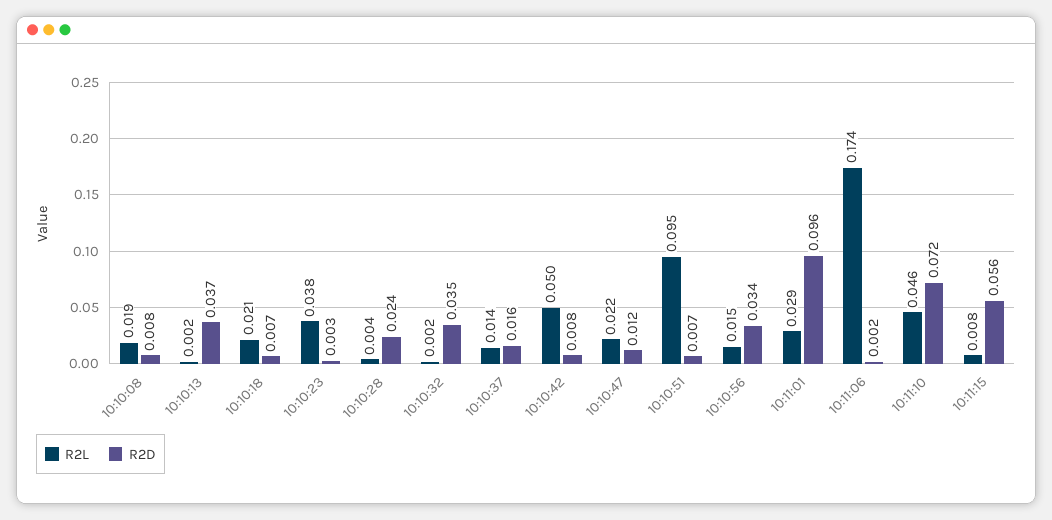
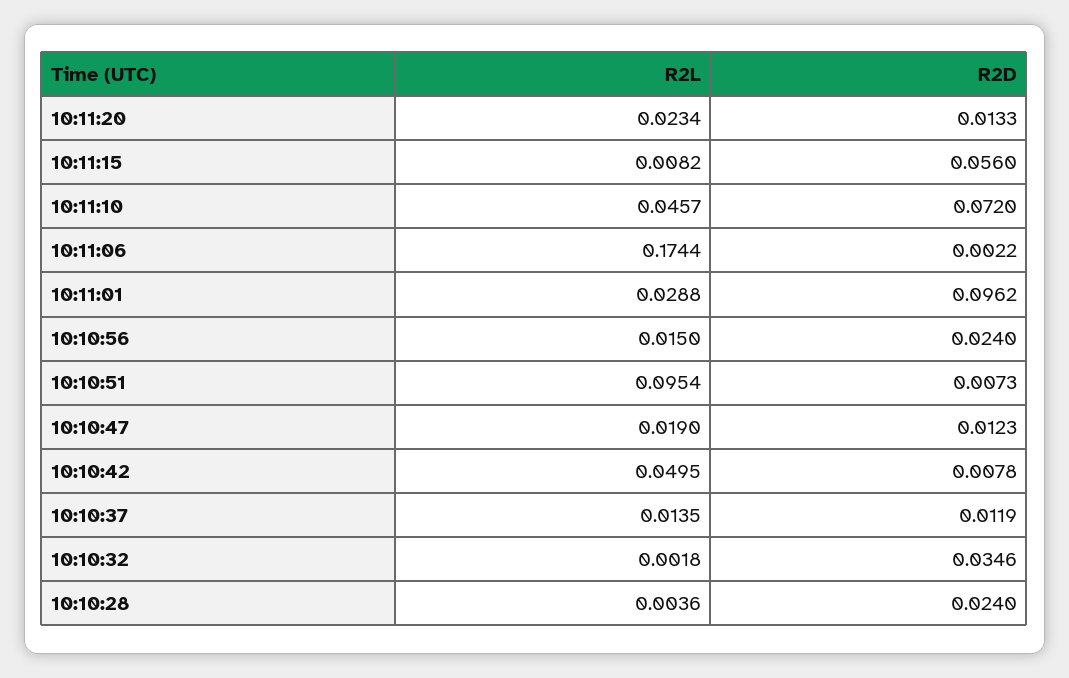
R2L, 10:10:08: 0.019 -> none
R2D, 10:10:08: 0.008 -> none
R2L, 10:10:13: 0.002 -> none
R2D, 10:10:13: 0.037 -> none
R2L, 10:10:18: 0.021 -> none
R2D, 10:10:18: 0.007 -> none
R2L, 10:10:23: 0.038 -> none
R2D, 10:10:23: 0.003 -> none
R2D, 10:10:37: 0.016 -> 0.0119
R2L, 10:10:47: 0.022 -> 0.019
R2D, 10:10:56: 0.034 -> 0.024
R2L, 10:11:20: none -> 0.0234
R2D, 10:11:20: none -> 0.0133

